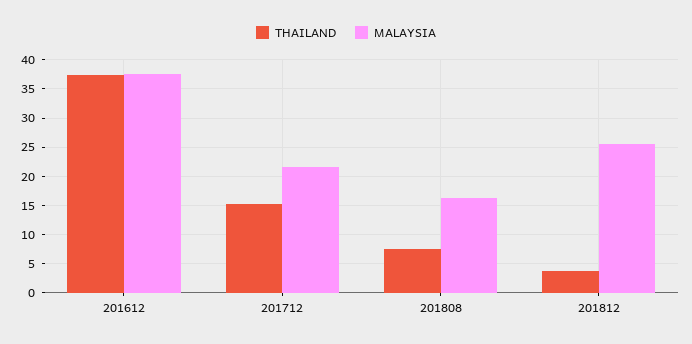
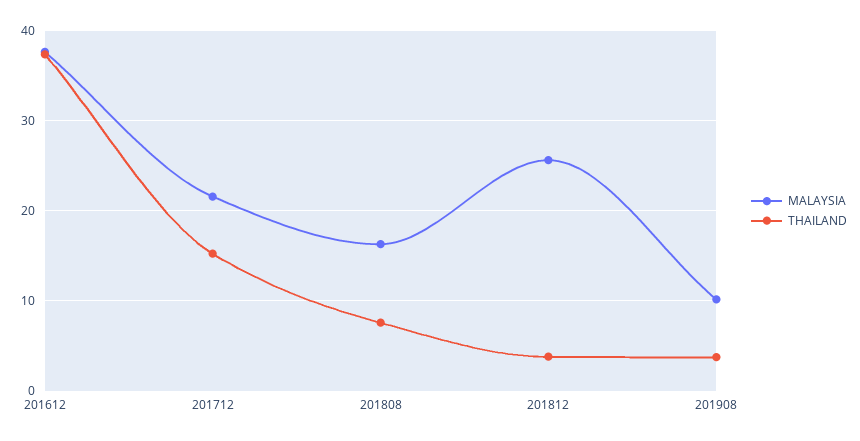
MALAYSIA, 201908: none -> 10
THAILAND, 201908: none -> 4

